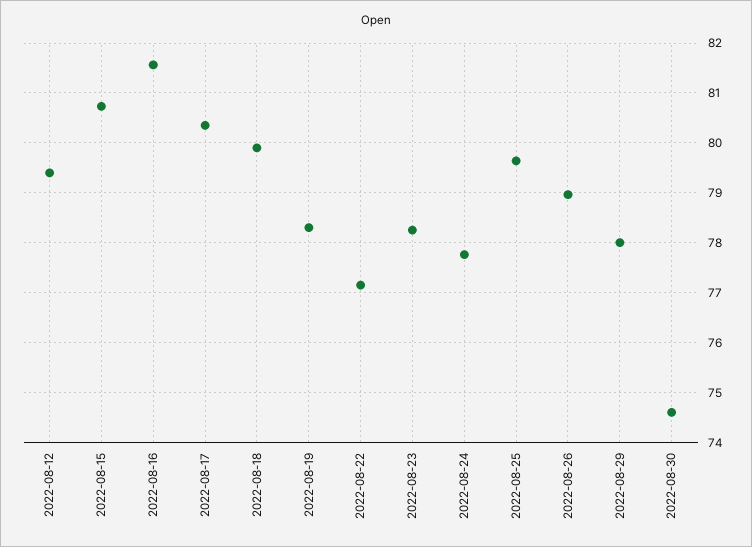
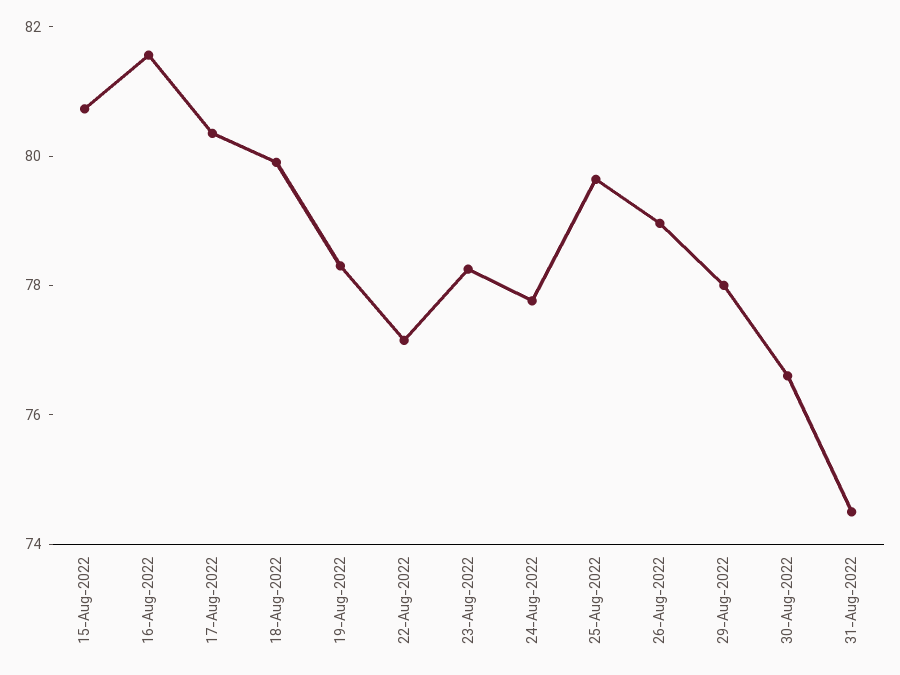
2022-08-12: 79.4 -> none
2022-08-30: 74.6 -> 76.5
31-Aug-2022: none -> 74.5

